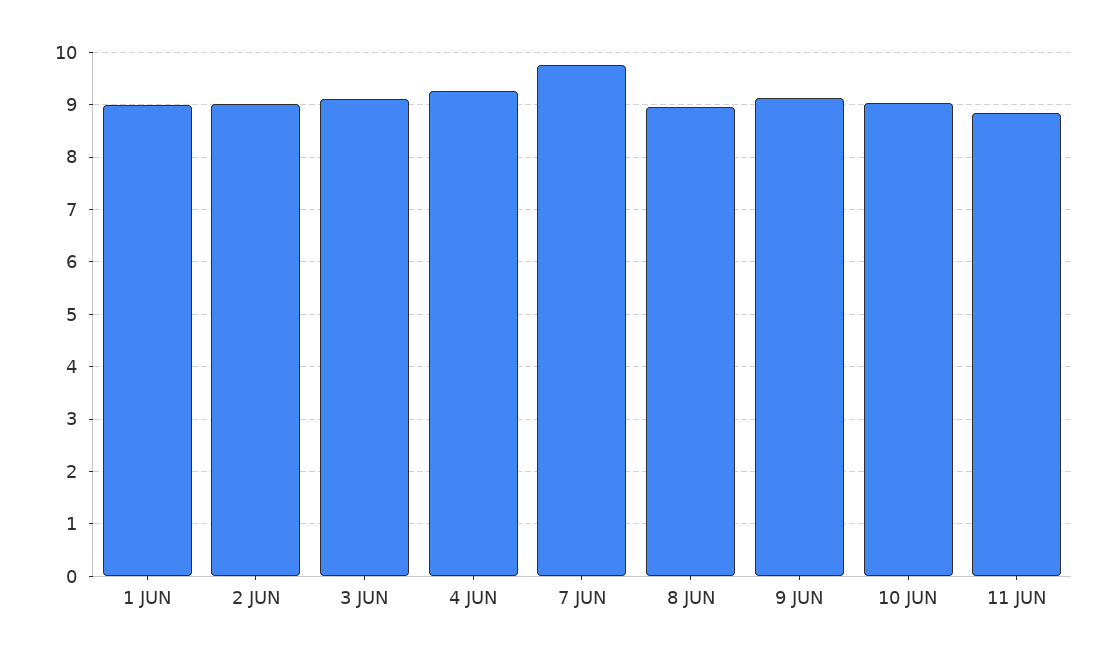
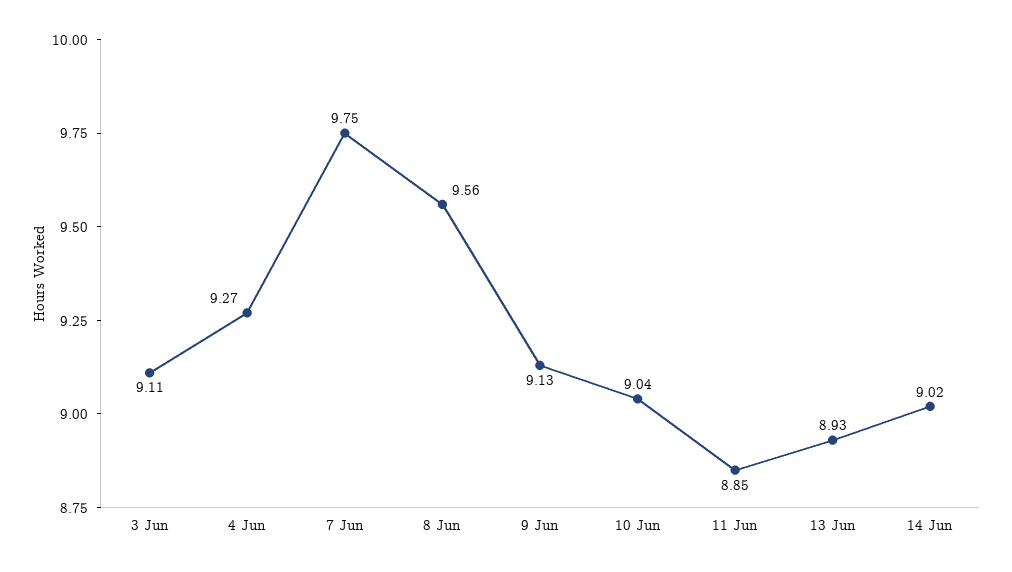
1 JUN: 9 -> none
2 JUN: 9 -> none
8 JUN: 9 -> 9.56
13 Jun: none -> 8.93
14 Jun: none -> 9.02

